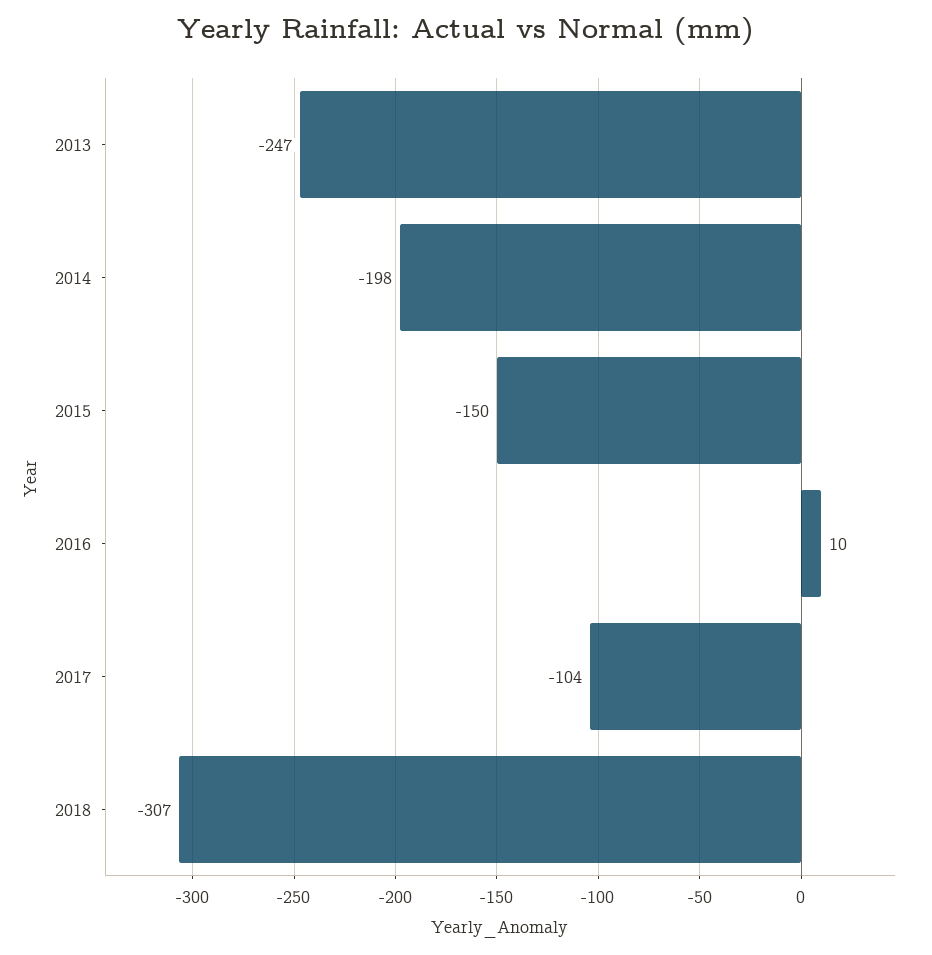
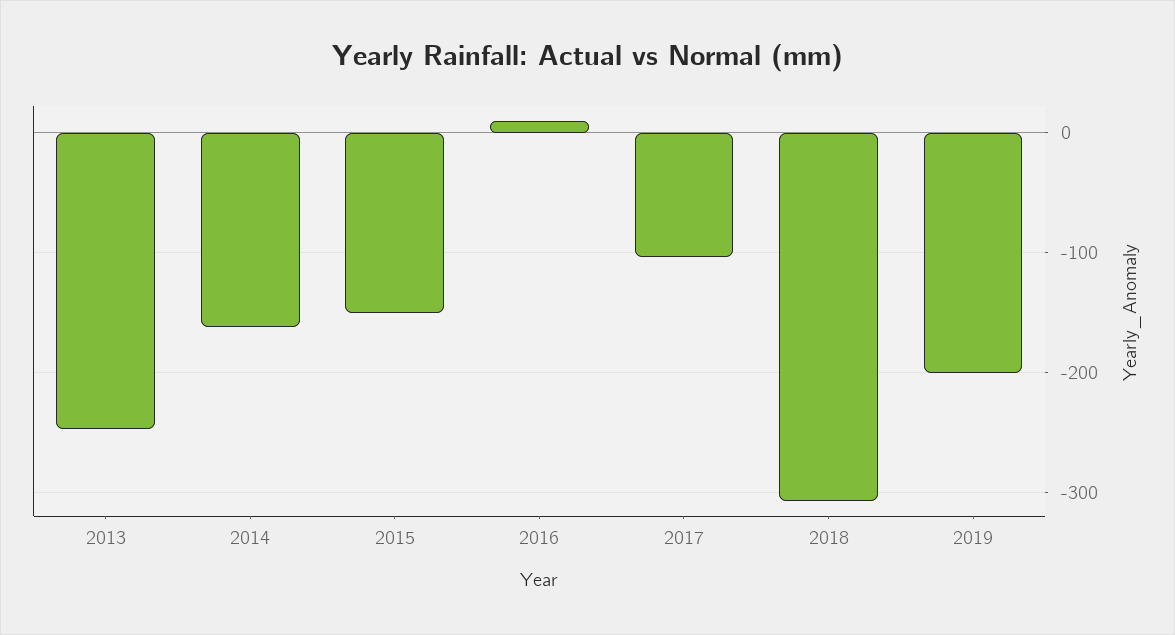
2014: -198 -> -160
2019: none -> -200

